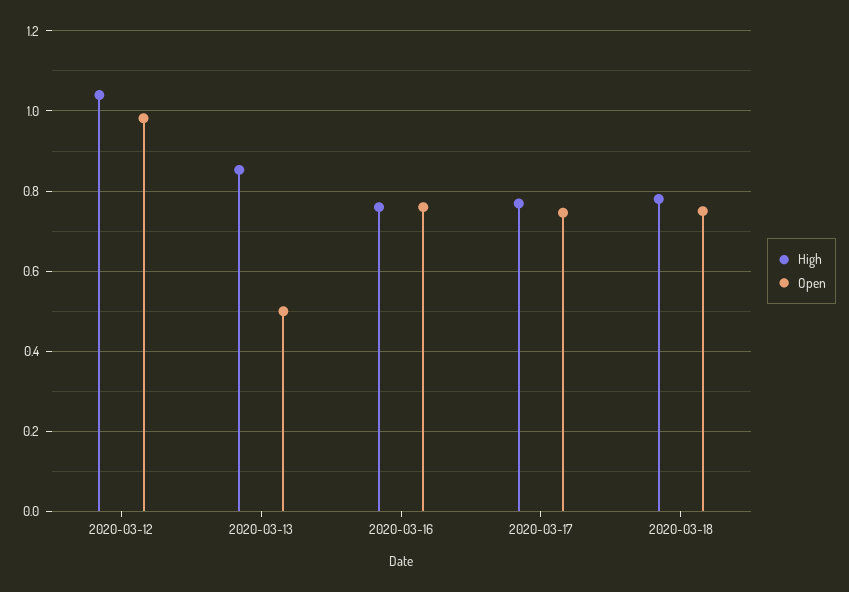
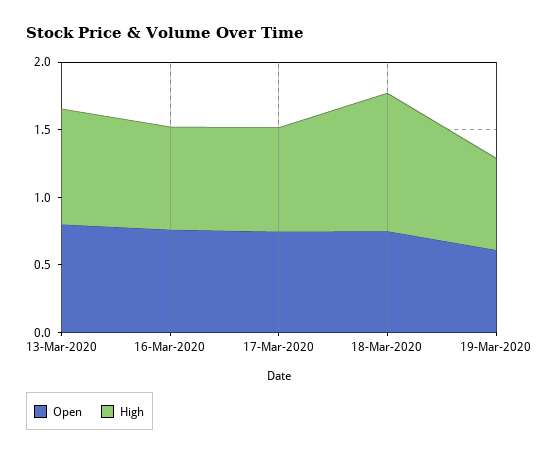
High, 2020-03-12: 1.04 -> none
Open, 2020-03-12: 0.98 -> none
Open, 2020-03-13: 0.5 -> 0.8
High, 2020-03-18: 0.78 -> 1
Open, 19-Mar-2020: none -> 0.6
High, 19-Mar-2020: none -> 0.7

